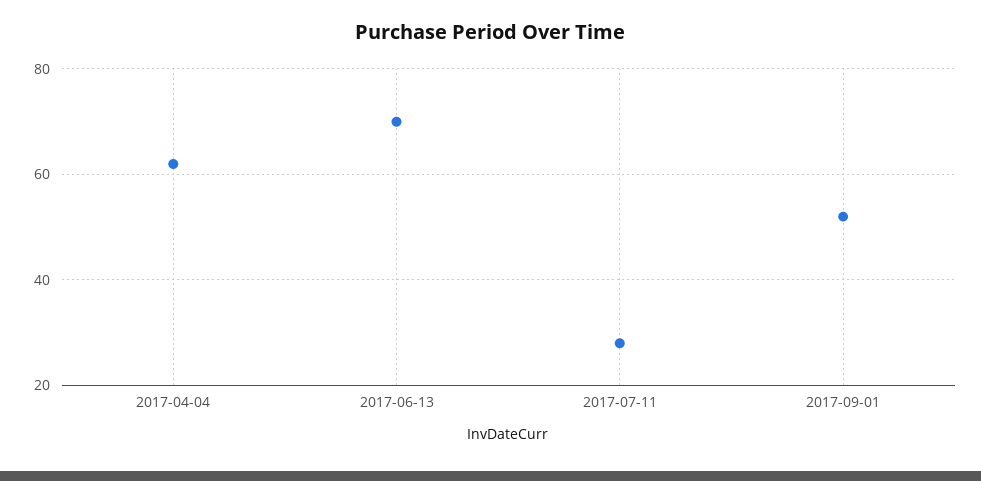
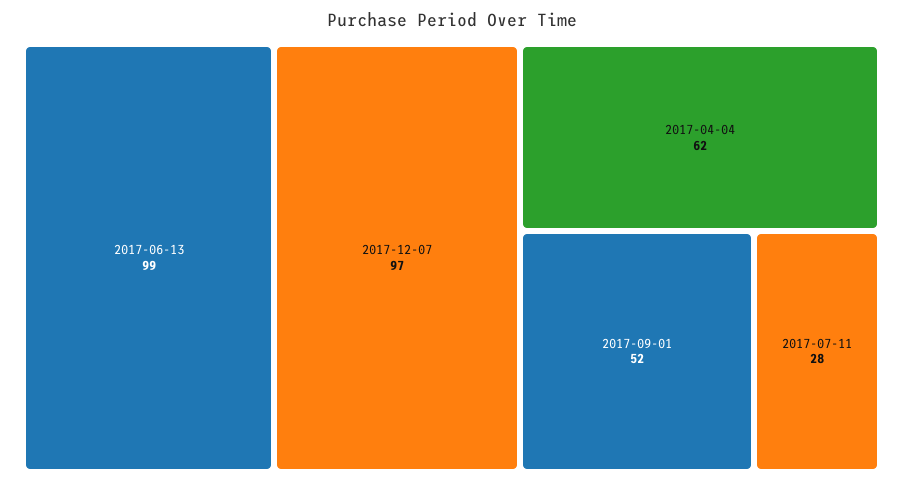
2017-06-13: 70 -> 99
2017-12-07: none -> 97

